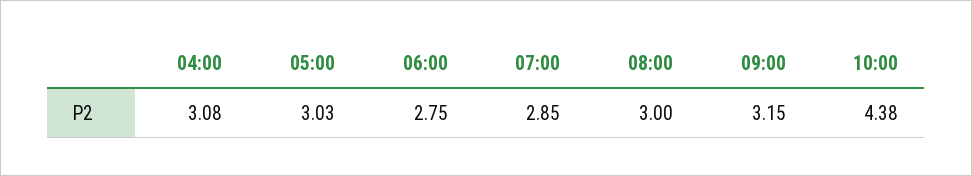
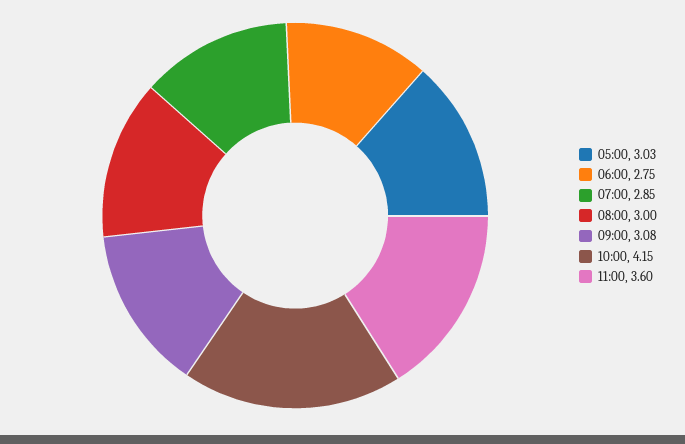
04:00: 3.08 -> none
09:00: 3.15 -> 3.08
10:00: 4.38 -> 4.15
11:00: none -> 3.6

